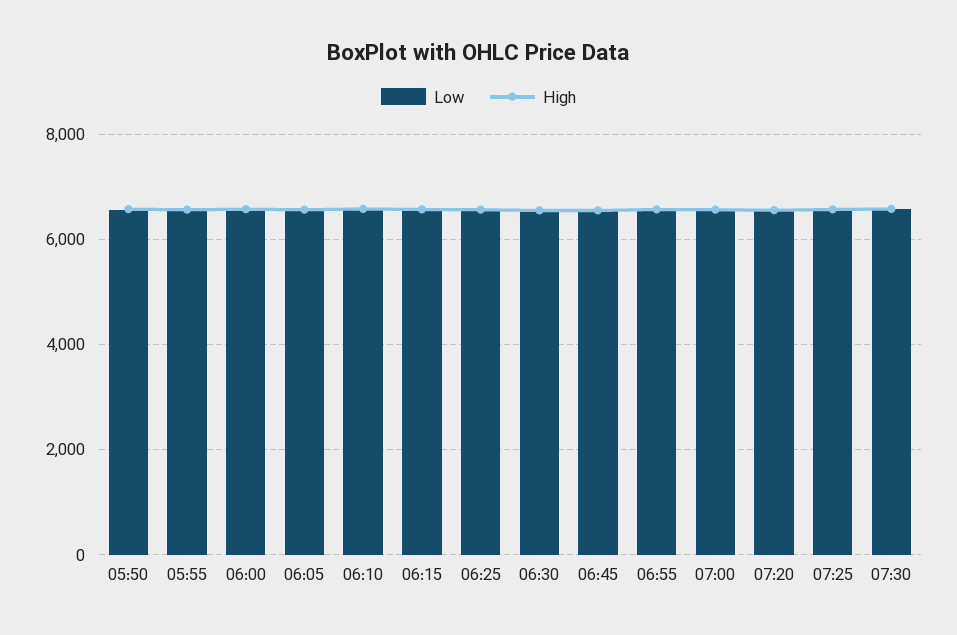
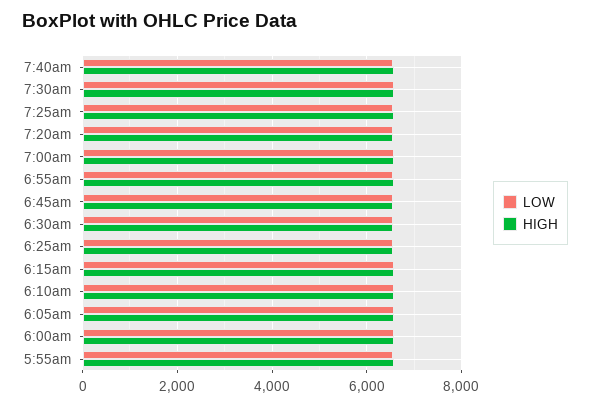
Low, 05:50: 6600 -> none
High, 05:50: 6600 -> none
Low, 7:40am: none -> 6600
High, 7:40am: none -> 6600

